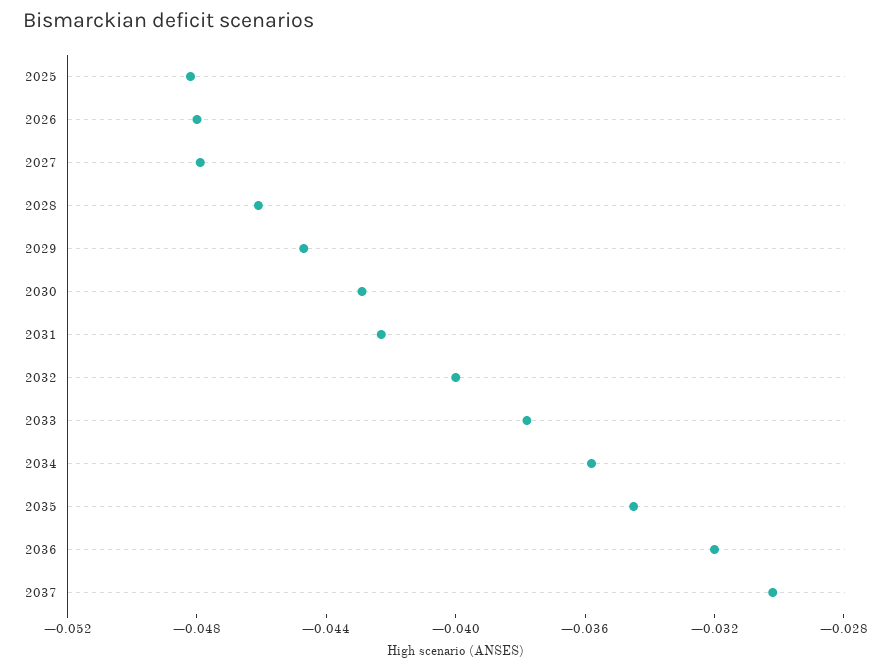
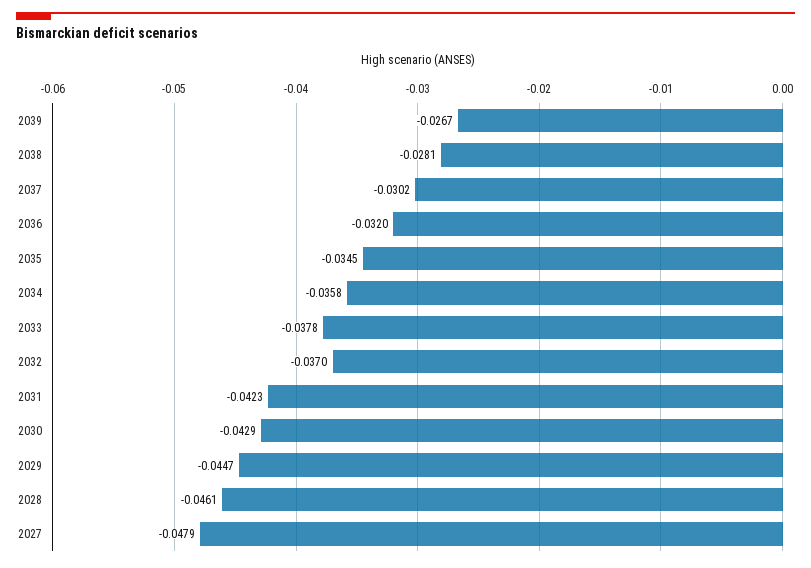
2025: -0.048 -> none
2026: -0.048 -> none
2032: -0.04 -> -0.037
2039: none -> -0.0267
2038: none -> -0.0281

